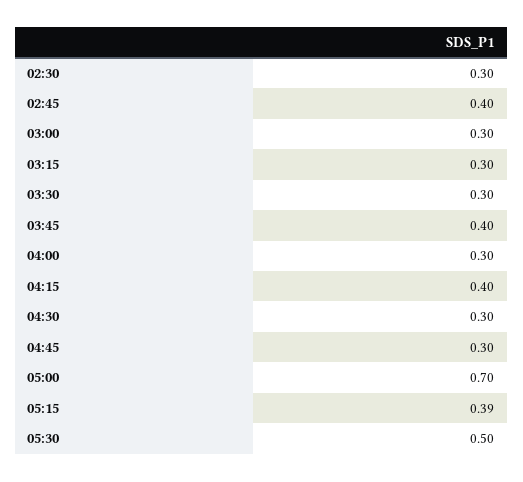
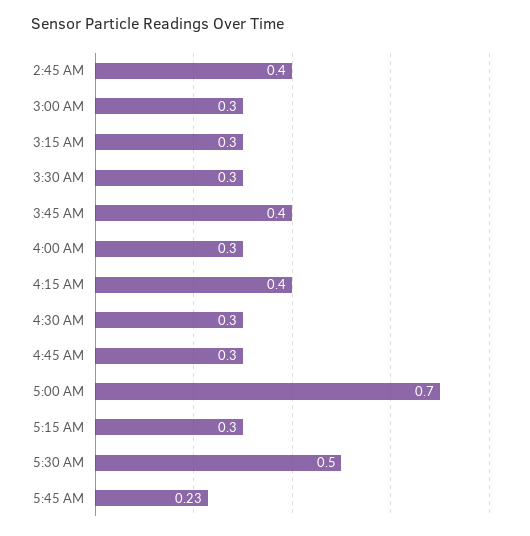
02:30: 0.3 -> none
05:15: 0.39 -> 0.3
5:45 AM: none -> 0.23

